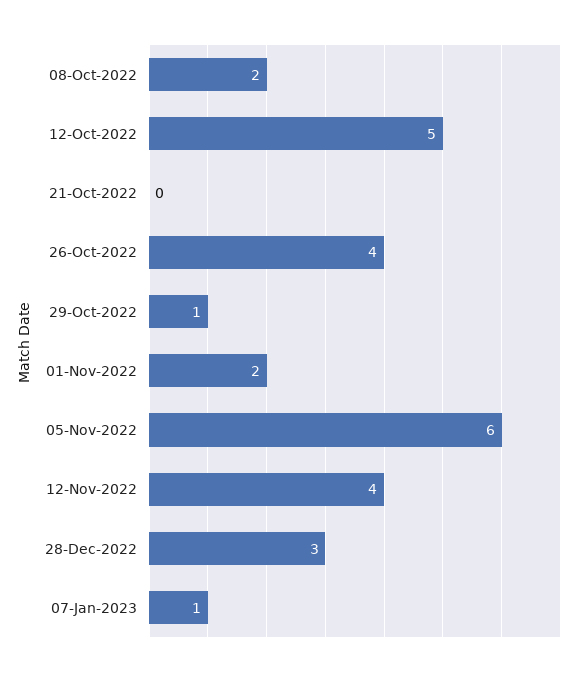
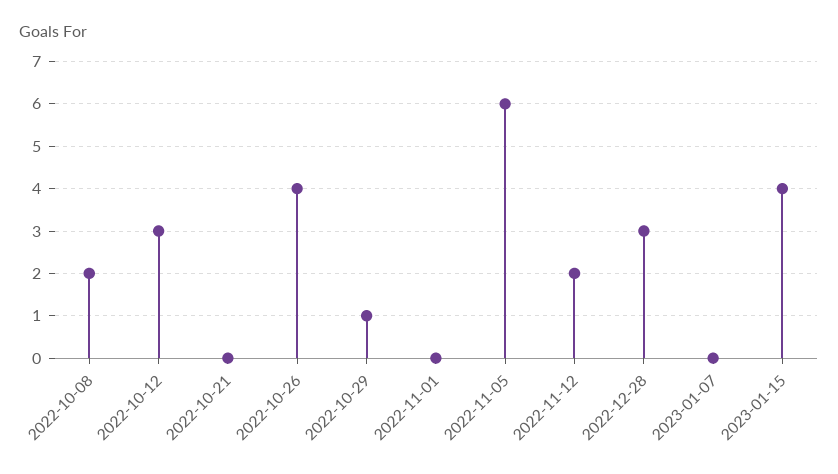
12-Oct-2022: 5 -> 3
01-Nov-2022: 2 -> 0
12-Nov-2022: 4 -> 2
07-Jan-2023: 1 -> 0
2023-01-15: none -> 4

